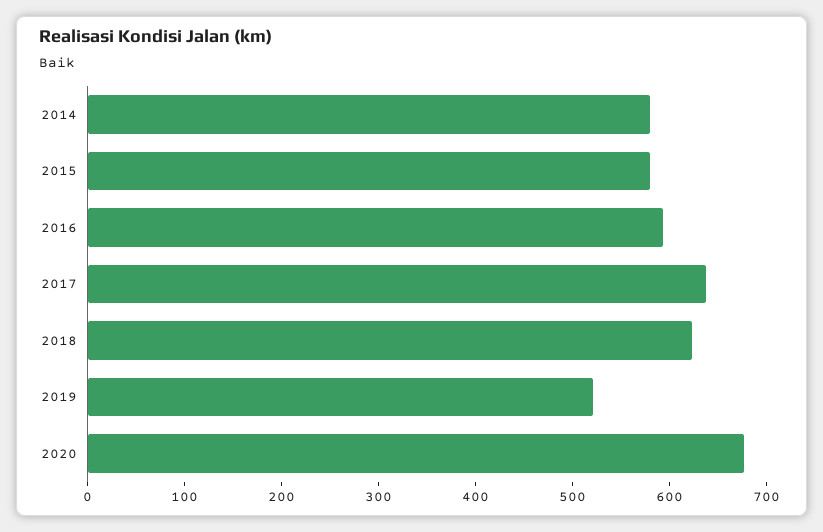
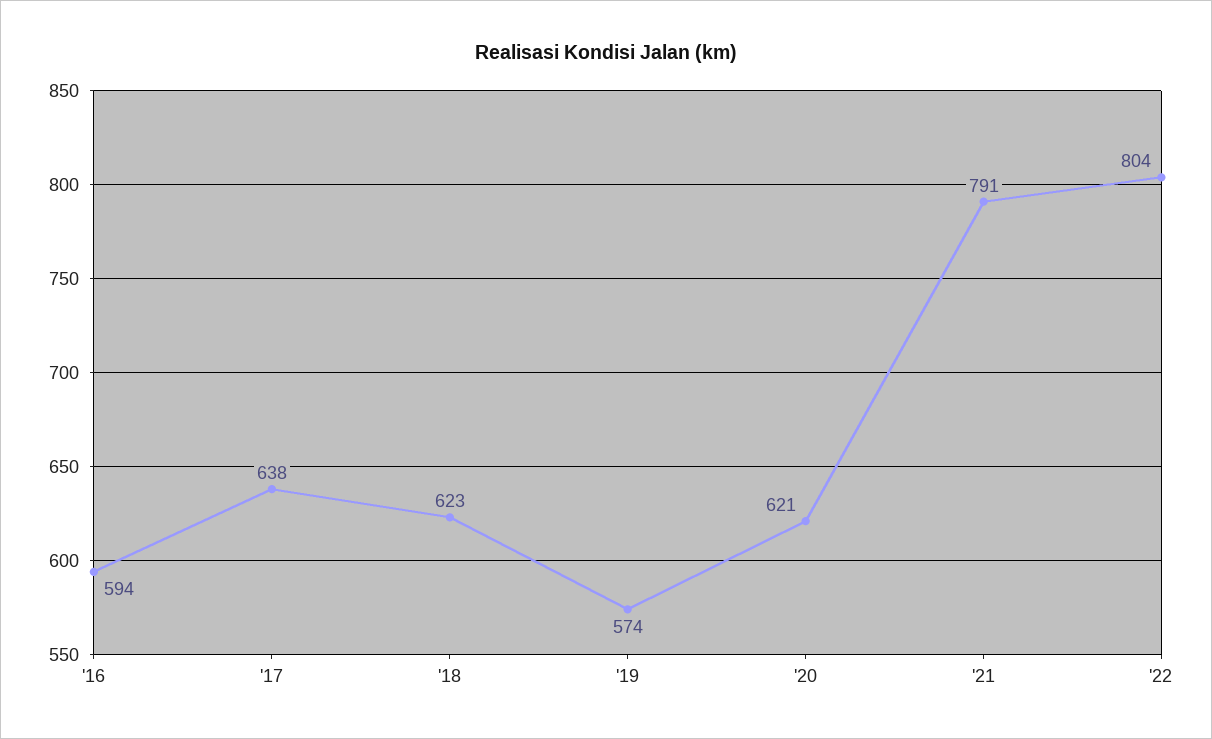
2014: 580 -> none
2015: 580 -> none
2019: 520 -> 574
2020: 680 -> 621
'21: none -> 791
'22: none -> 804

